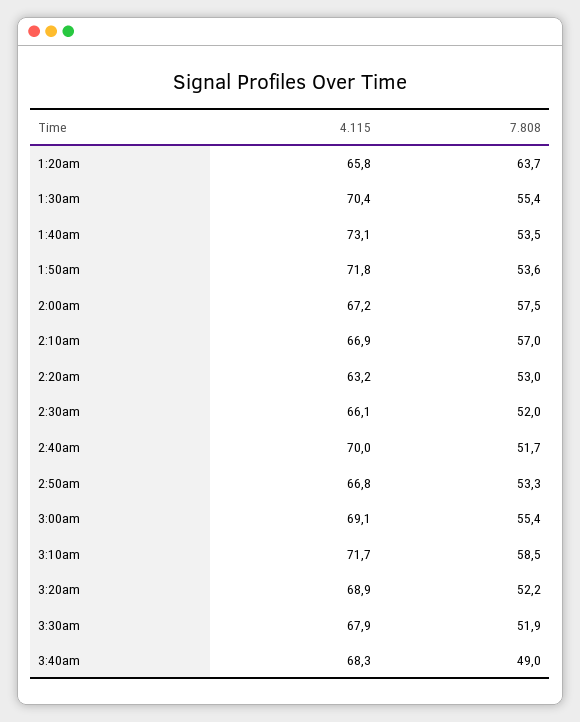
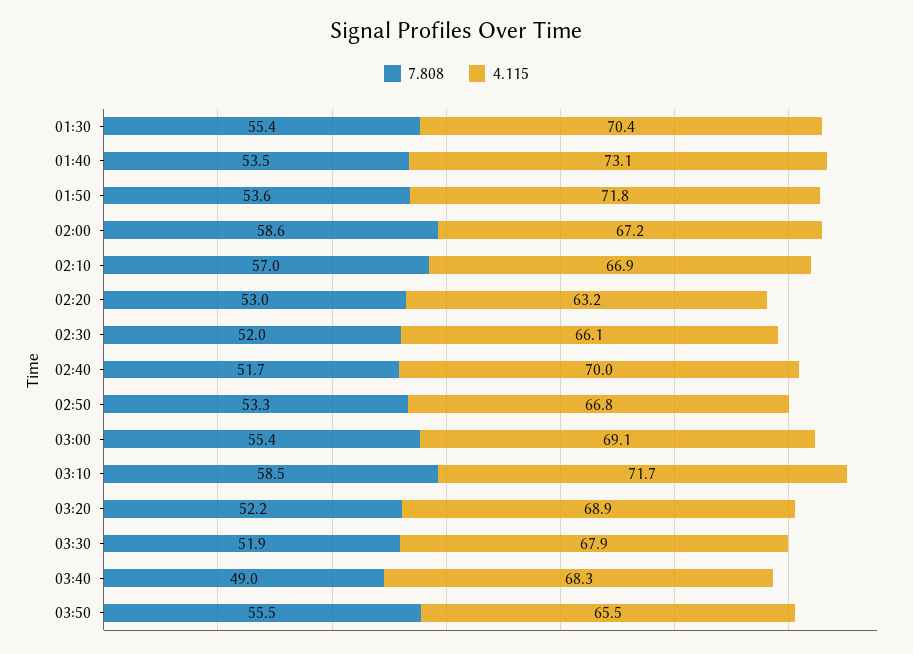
4.115, 1:20am: 65.8 -> none
7.808, 1:20am: 63.7 -> none
7.808, 2:00am: 57.5 -> 58.6
7.808, 03:50: none -> 55.5
4.115, 03:50: none -> 65.5

